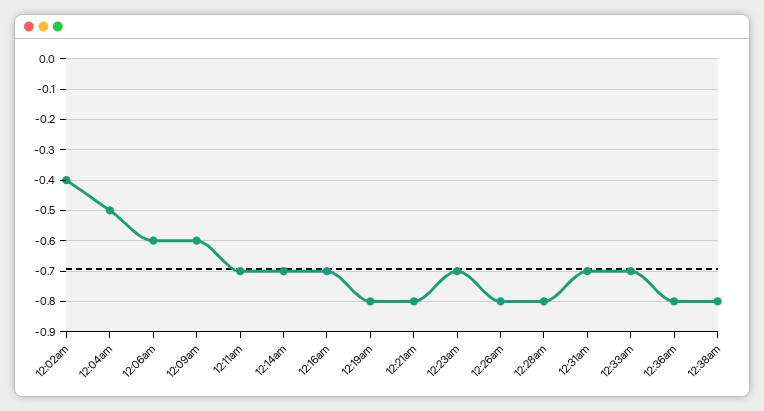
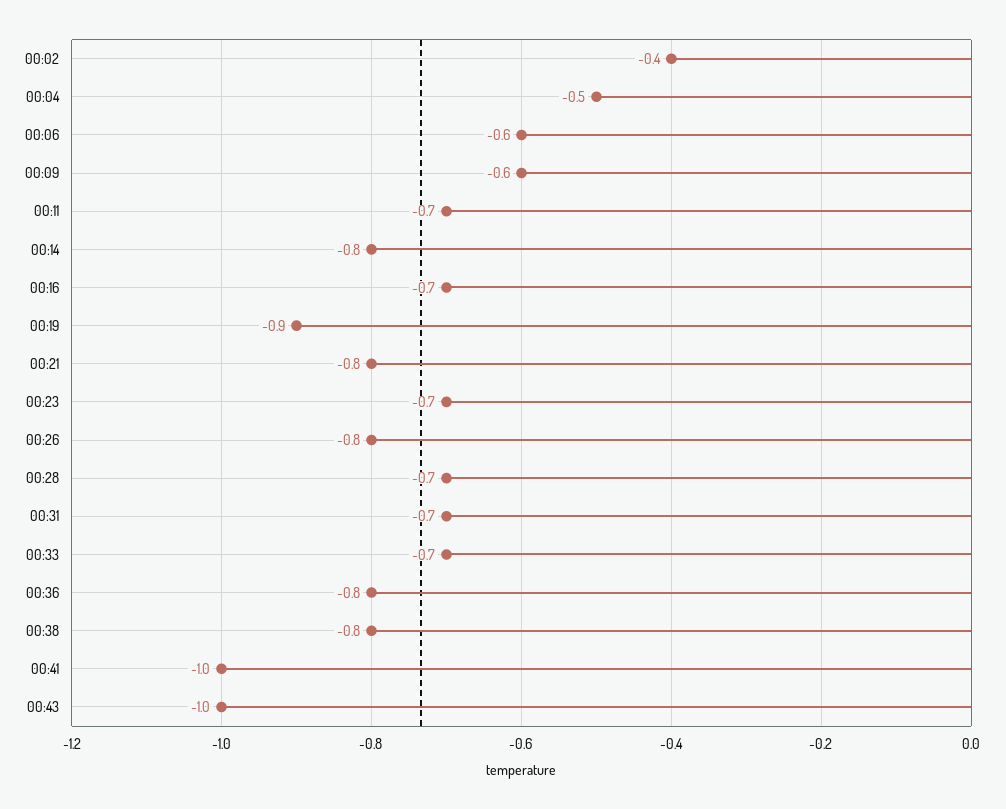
12:14am: -0.7 -> -0.8
12:19am: -0.8 -> -0.9
12:28am: -0.8 -> -0.7
00:41: none -> -1
00:43: none -> -1

